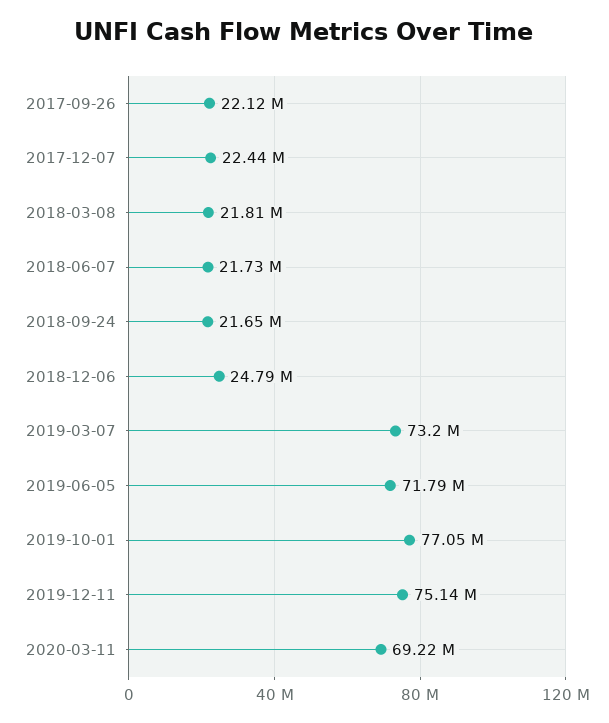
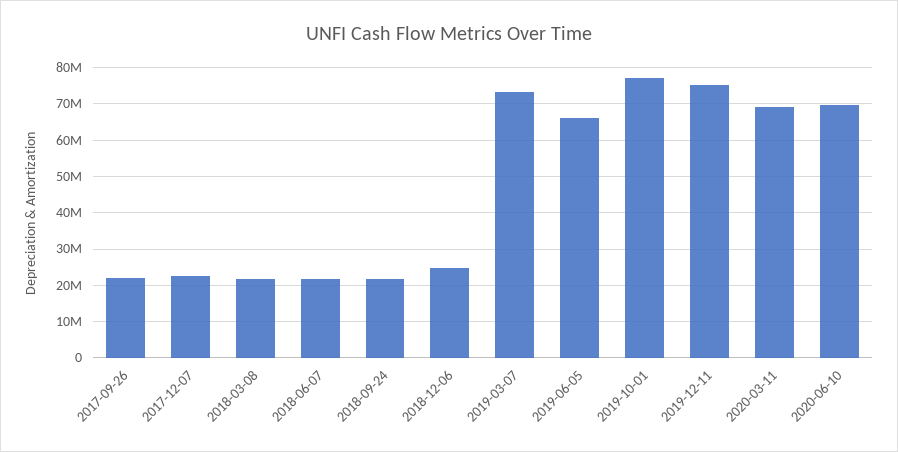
2019-06-05: 71790000 -> 66000000
2020-06-10: none -> 70000000

